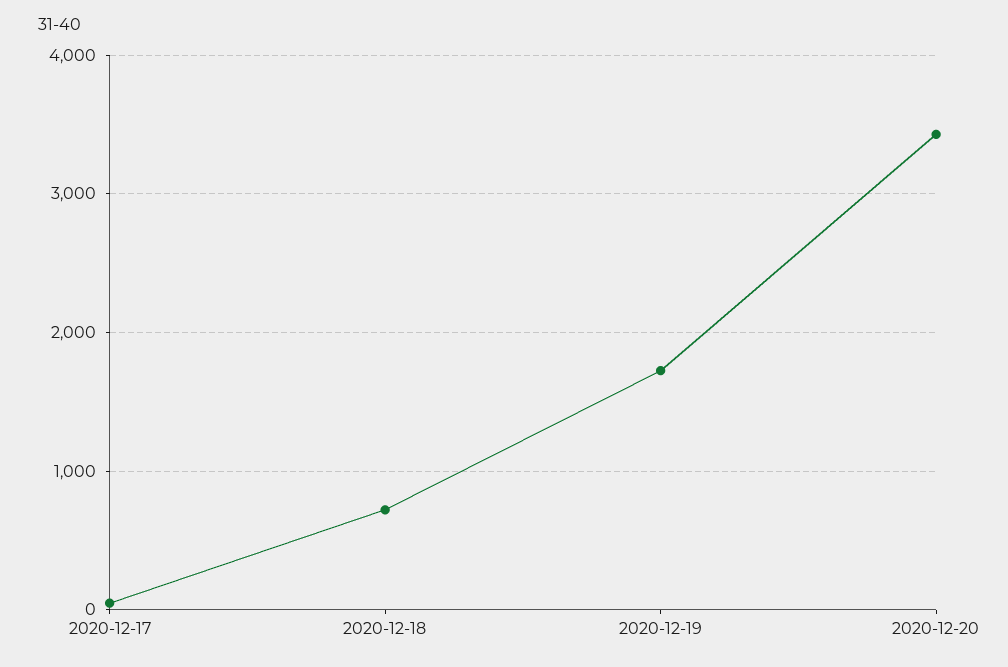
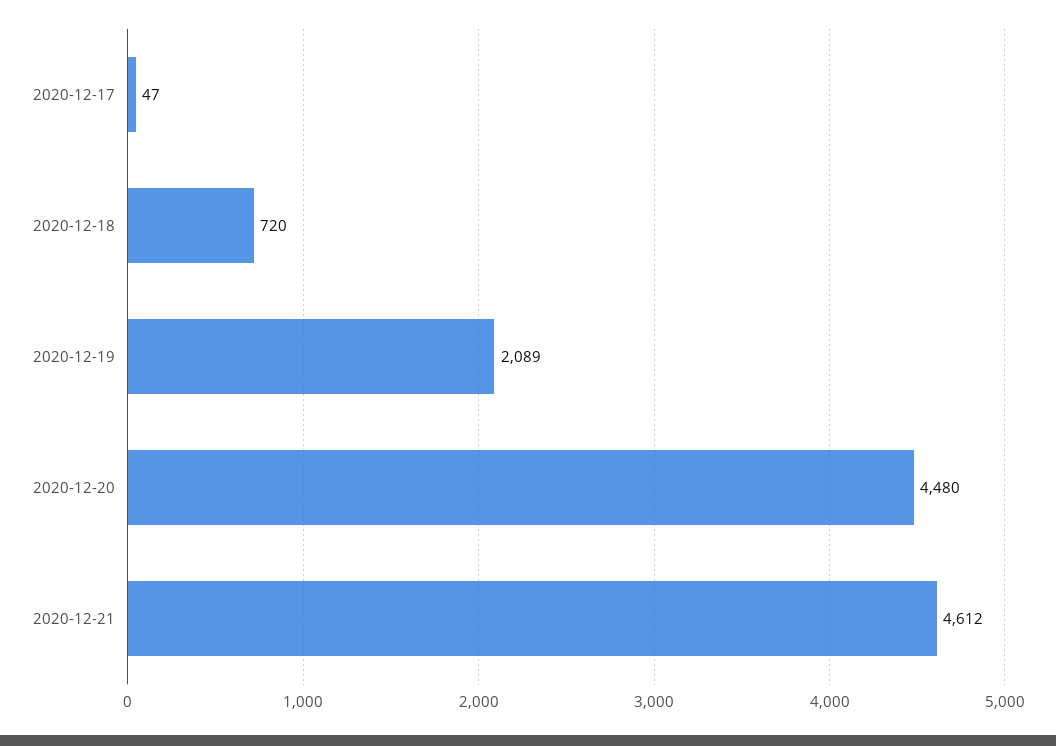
2020-12-19: 1700 -> 2089
2020-12-20: 3400 -> 4480
2020-12-21: none -> 4612

